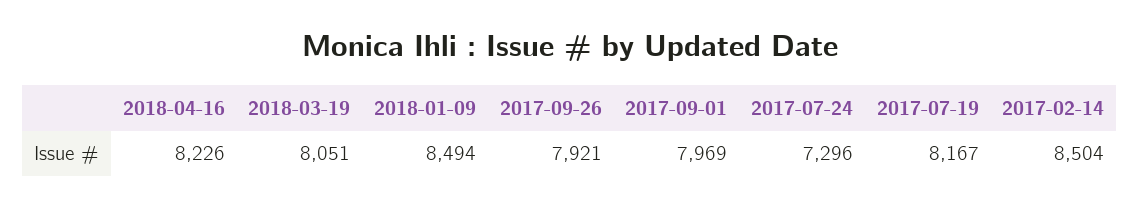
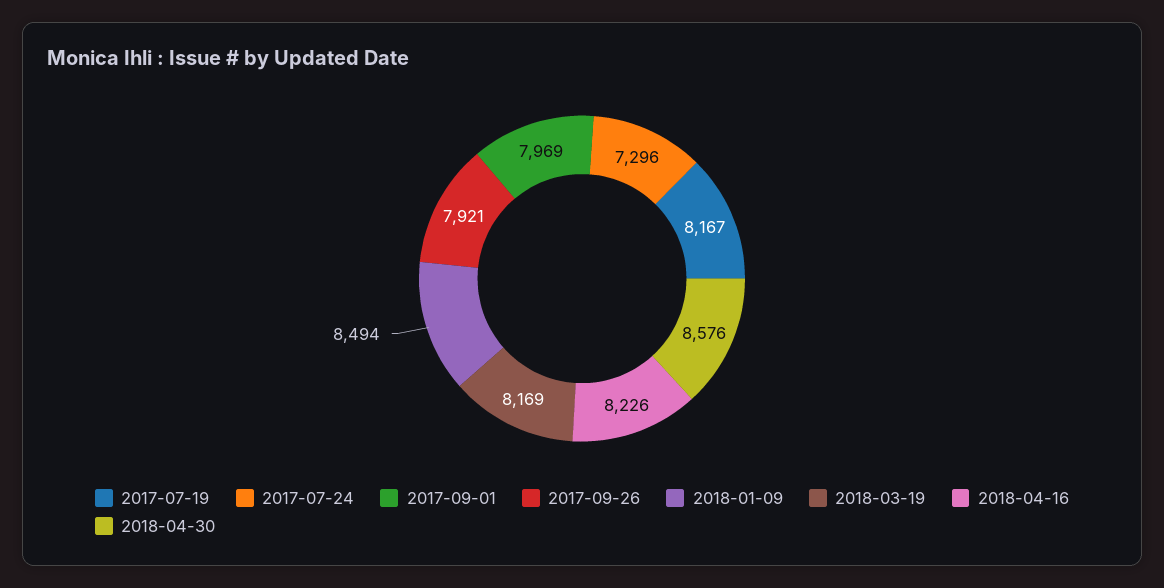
2018-03-19: 8051 -> 8169
2017-02-14: 8504 -> none
2018-04-30: none -> 8576

